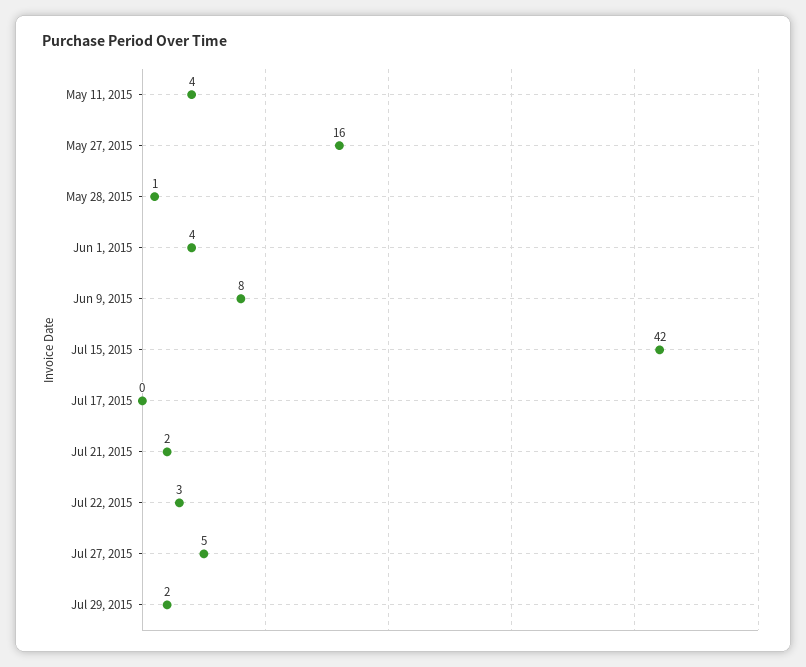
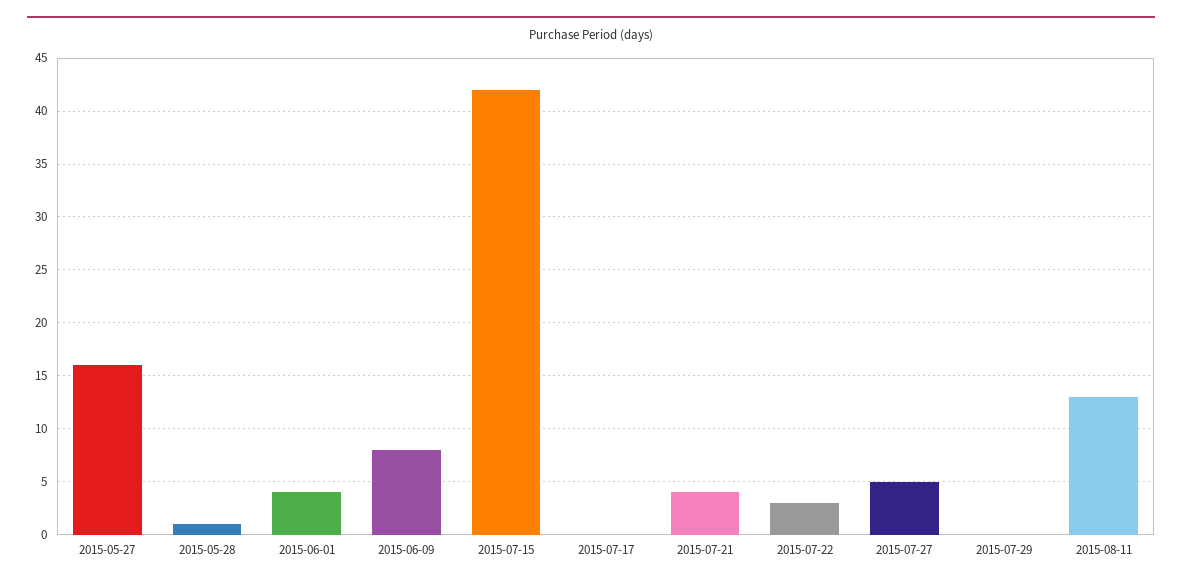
May 11, 2015: 4 -> none
Jul 21, 2015: 2 -> 4
Jul 29, 2015: 2 -> 0
2015-08-11: none -> 13

